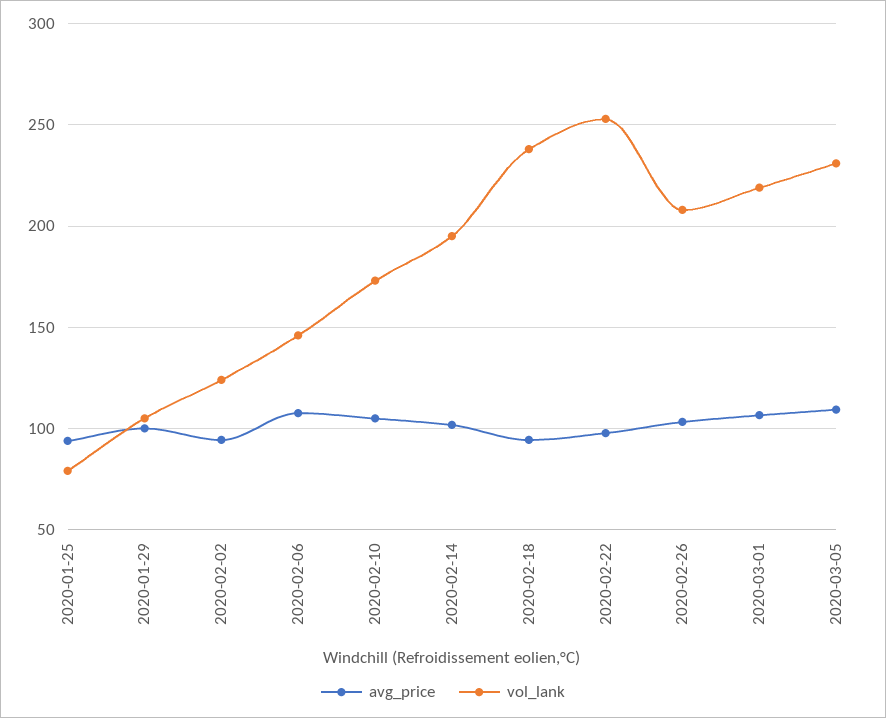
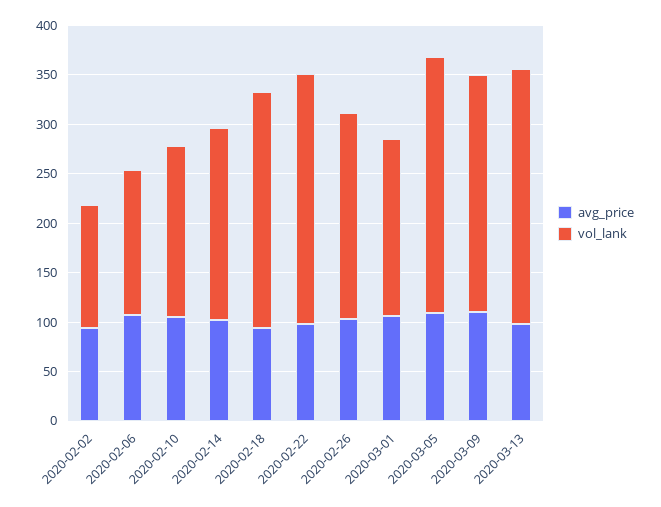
avg_price, 2020-01-25: 95 -> none
vol_lank, 2020-01-25: 80 -> none
avg_price, 2020-01-29: 100 -> none
vol_lank, 2020-01-29: 105 -> none
vol_lank, 2020-03-01: 220 -> 180
vol_lank, 2020-03-05: 230 -> 260
avg_price, 2020-03-09: none -> 110
vol_lank, 2020-03-09: none -> 240
avg_price, 2020-03-13: none -> 100
vol_lank, 2020-03-13: none -> 260

